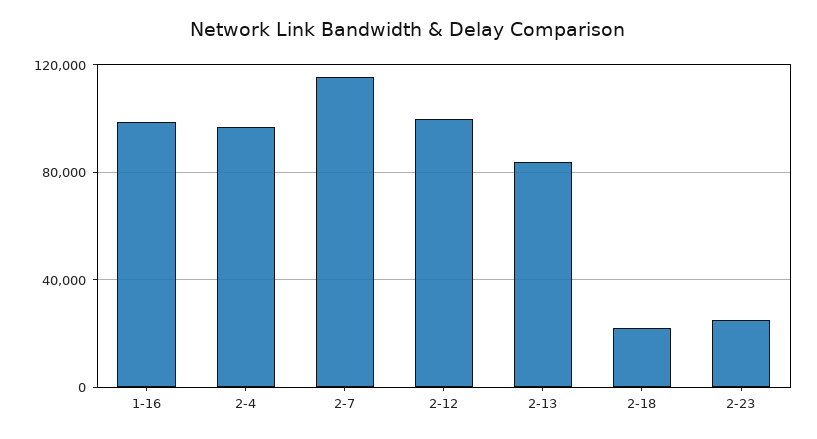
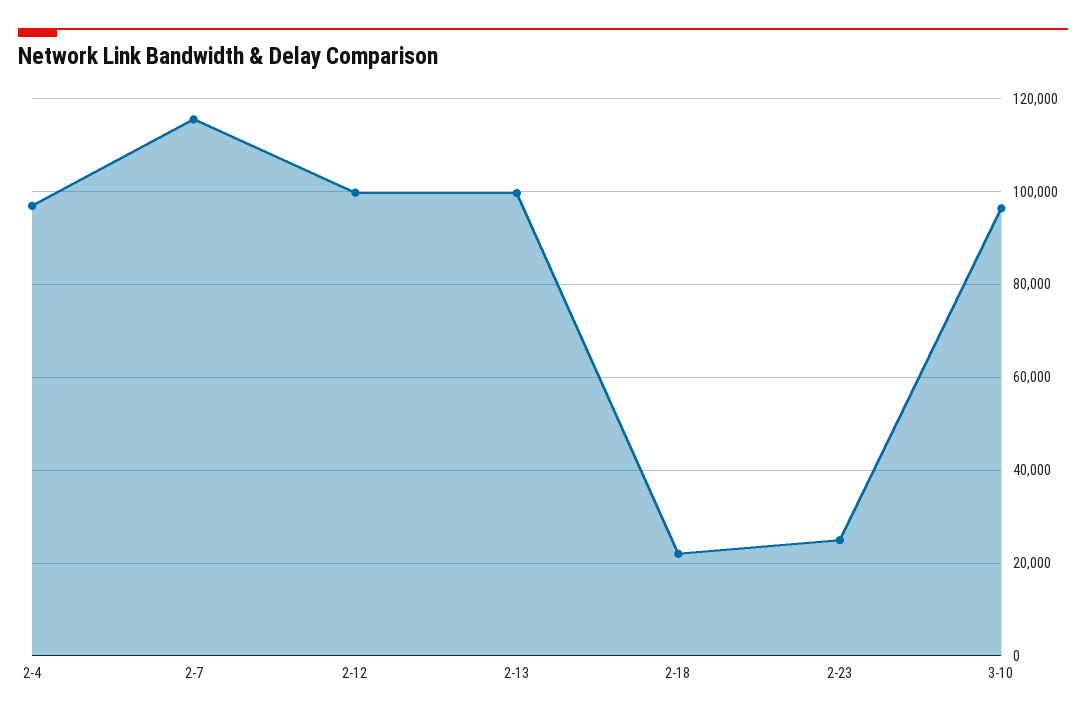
1-16: 100000 -> none
2-13: 85000 -> 100000
3-10: none -> 96000

